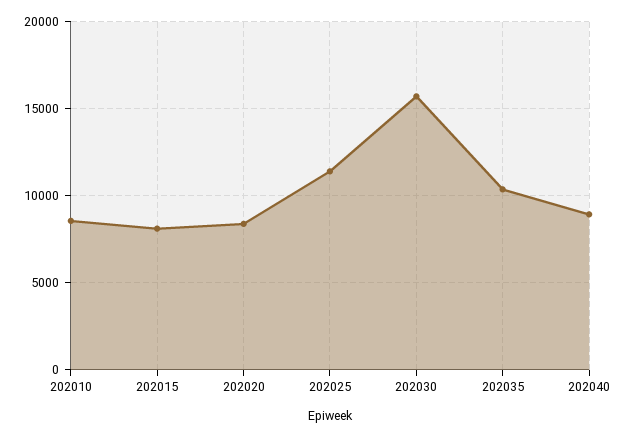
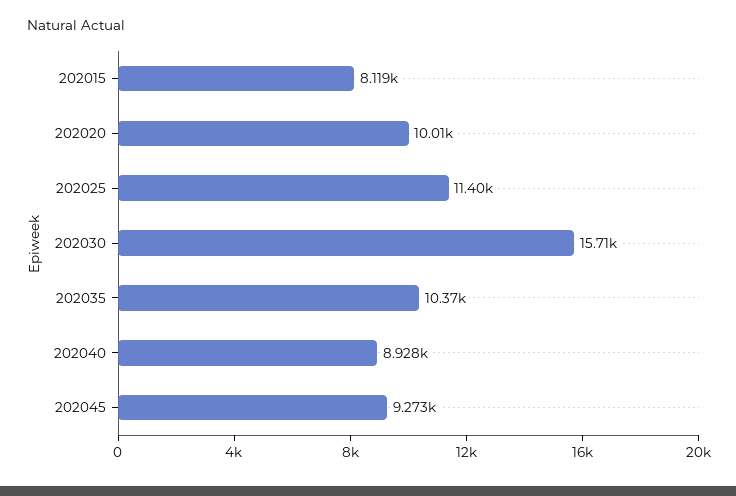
202010: 8500 -> none
202020: 8500 -> 10010
202045: none -> 9273

